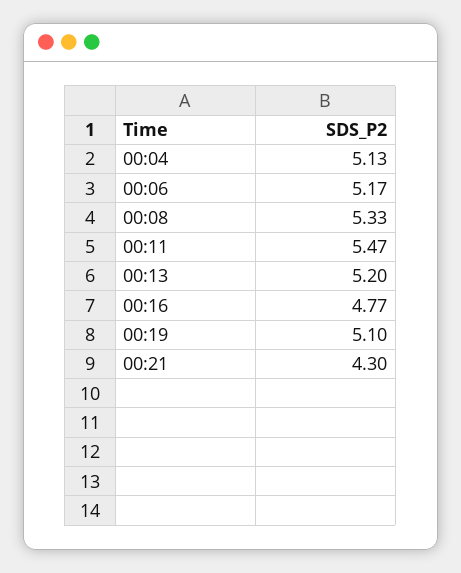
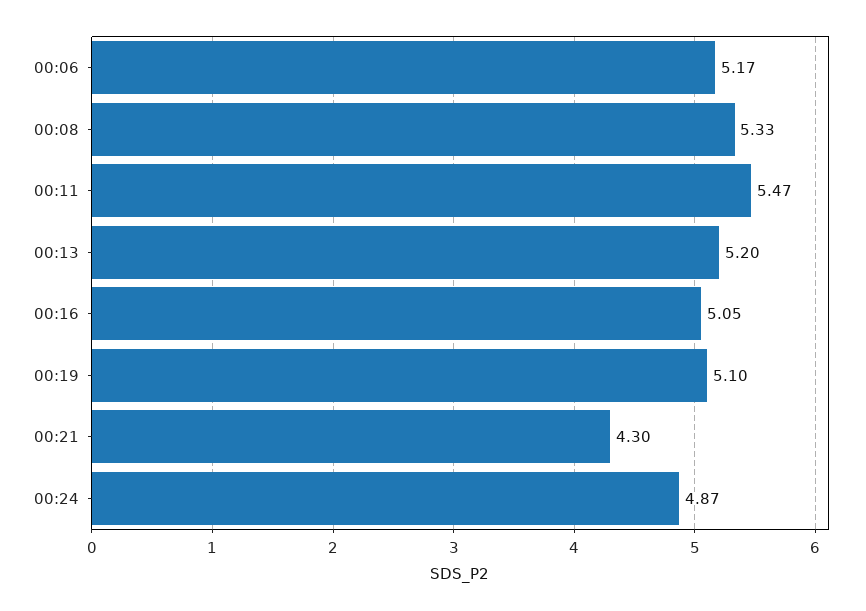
00:04: 5.13 -> none
00:16: 4.77 -> 5.05
00:24: none -> 4.87

